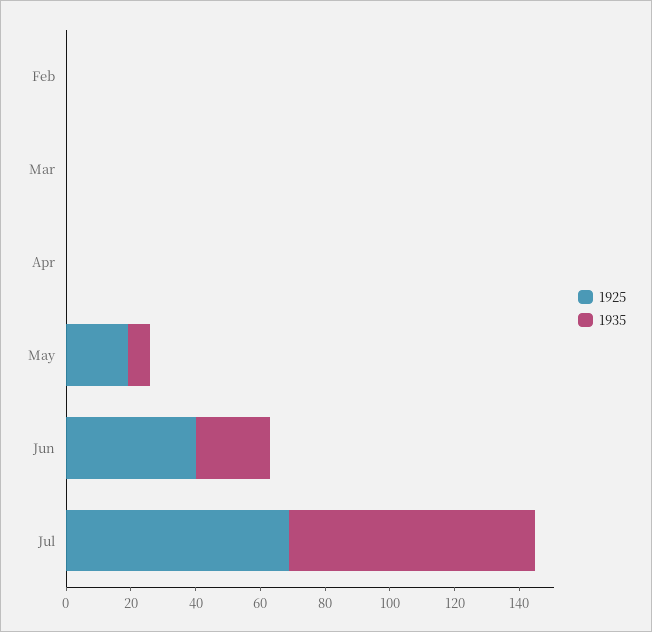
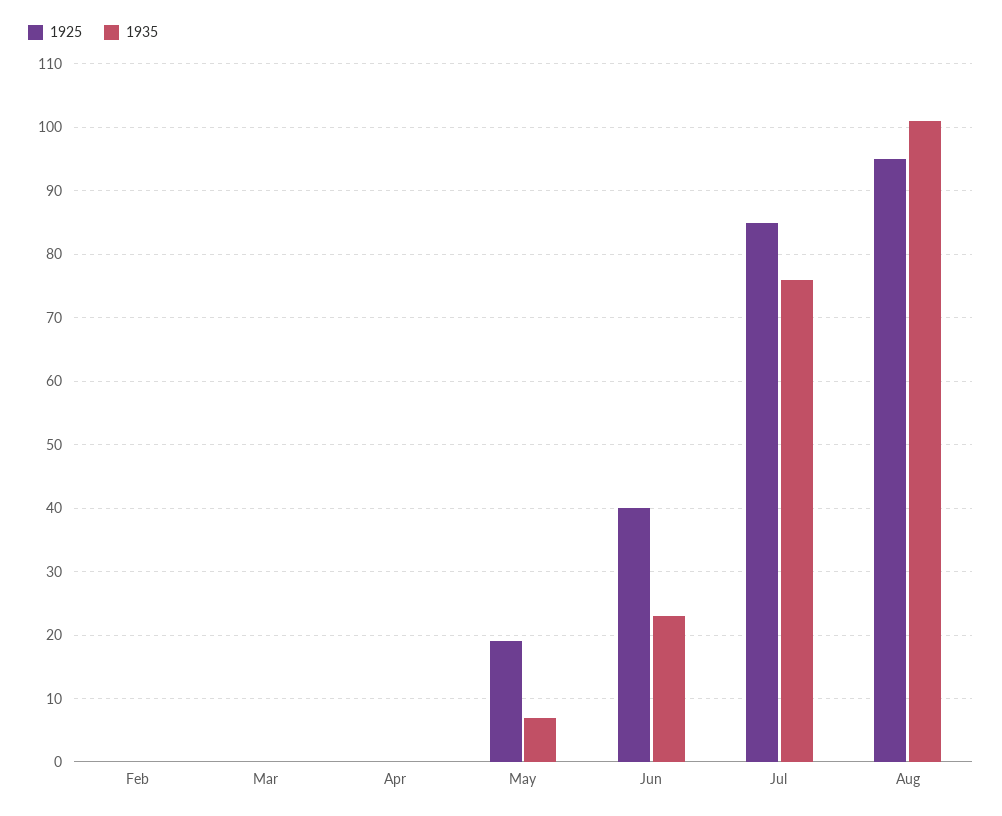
1925, Jul: 70 -> 85
1925, Aug: none -> 95
1935, Aug: none -> 101

